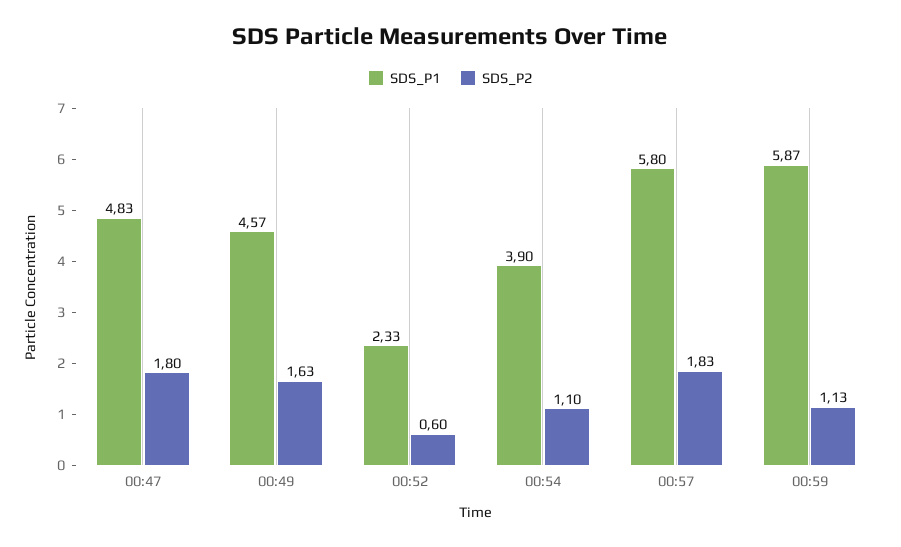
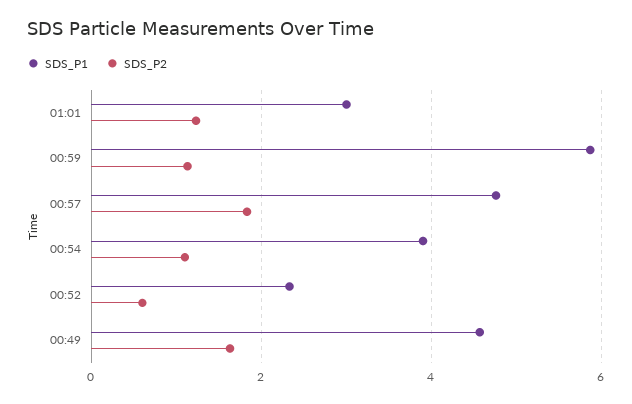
SDS_P1, 00:47: 4.83 -> none
SDS_P2, 00:47: 1.8 -> none
SDS_P1, 00:57: 5.8 -> 4.8
SDS_P1, 01:01: none -> 3
SDS_P2, 01:01: none -> 1.2

